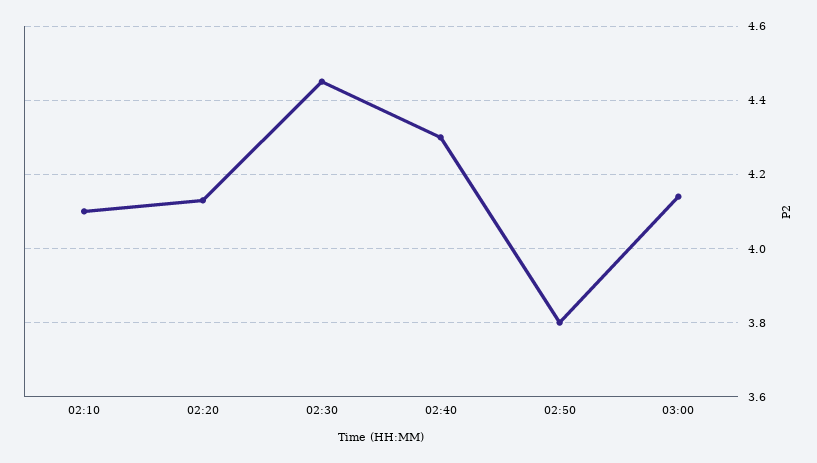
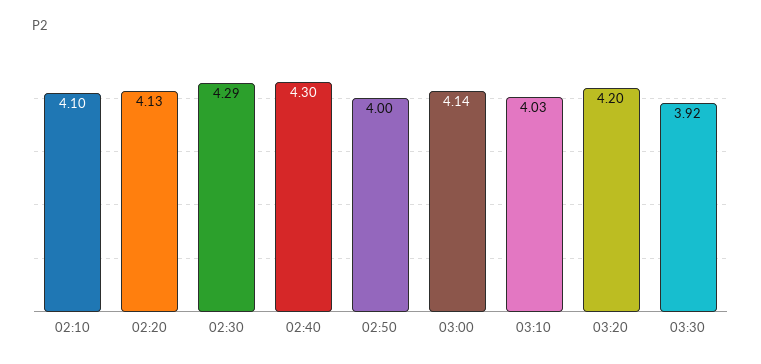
02:30: 4.45 -> 4.29
02:50: 3.8 -> 4
03:10: none -> 4.03
03:20: none -> 4.2
03:30: none -> 3.92

